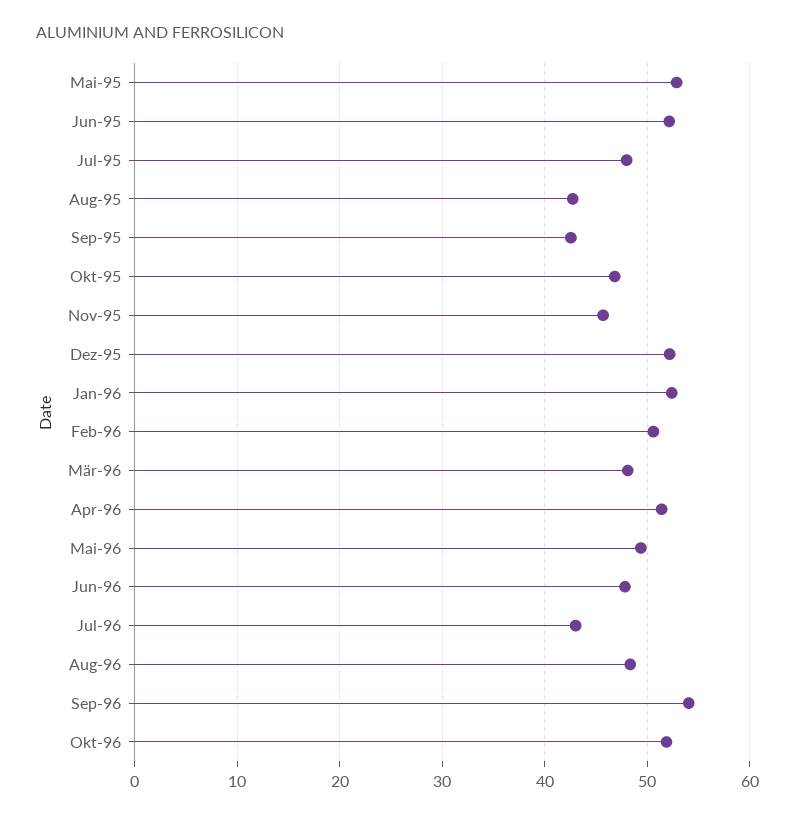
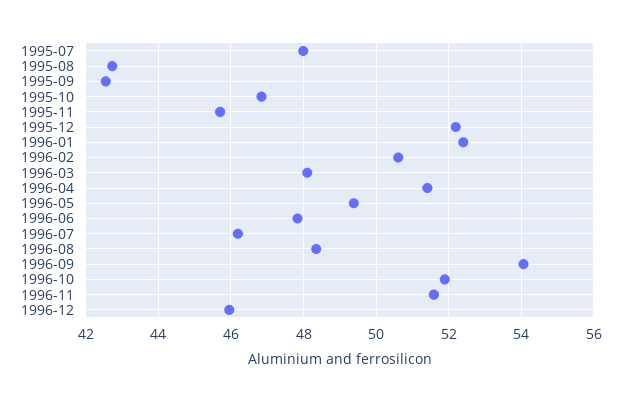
Mai-95: 53 -> none
Jun-95: 52 -> none
Jul-96: 43 -> 46.2
1996-11: none -> 51.6
1996-12: none -> 46

